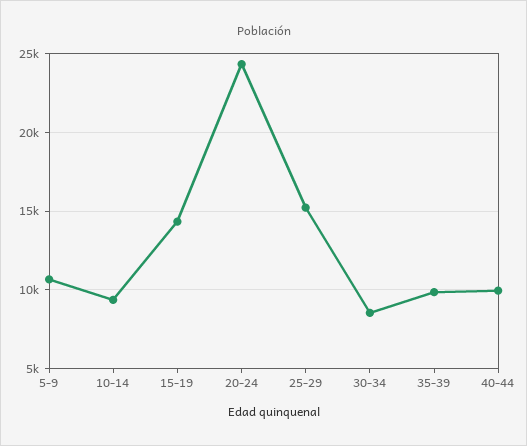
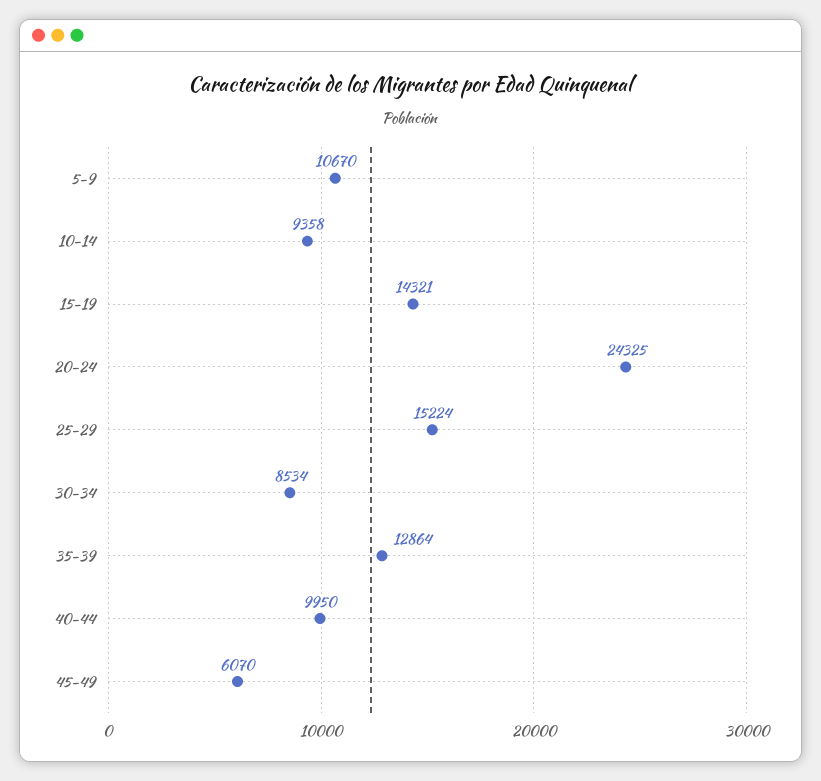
35-39: 10000 -> 12864
45-49: none -> 6070

